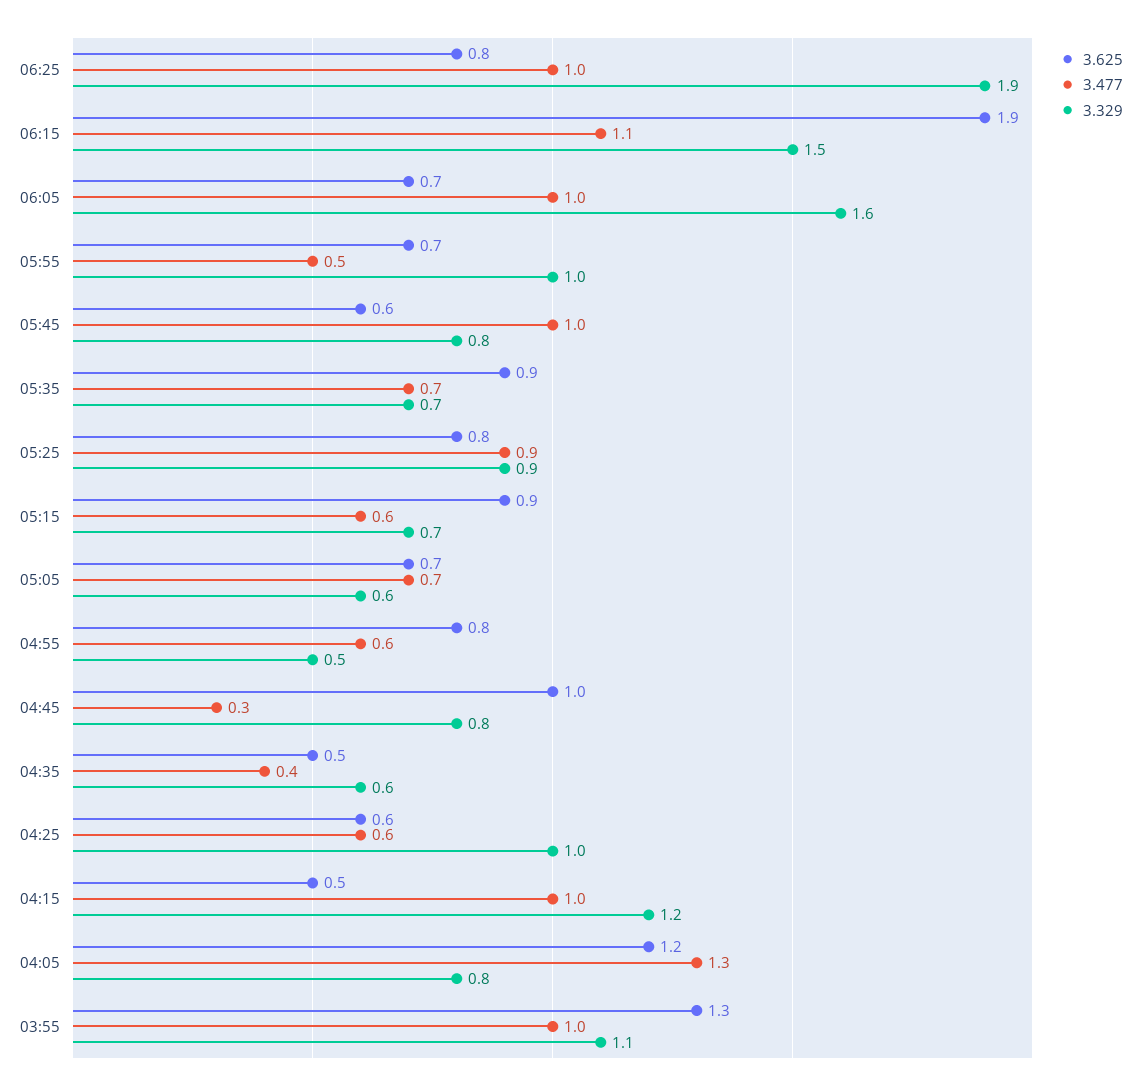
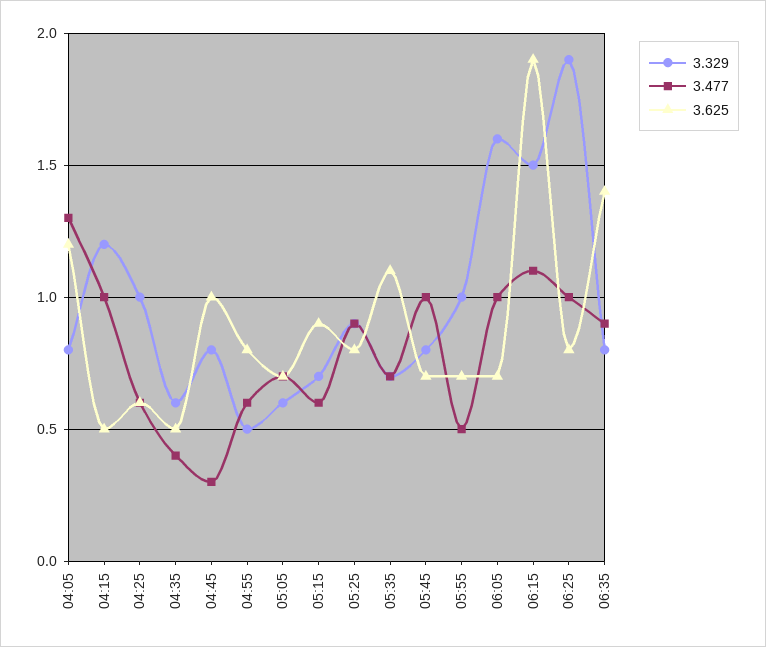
3.625, 05:45: 0.6 -> 0.7
3.625, 05:35: 0.9 -> 1.1
3.625, 03:55: 1.3 -> none
3.477, 03:55: 1 -> none
3.329, 03:55: 1.1 -> none
3.329, 06:35: none -> 0.8
3.477, 06:35: none -> 0.9
3.625, 06:35: none -> 1.4

